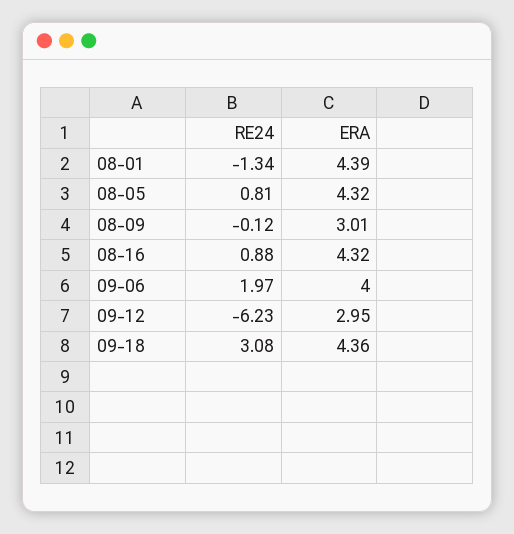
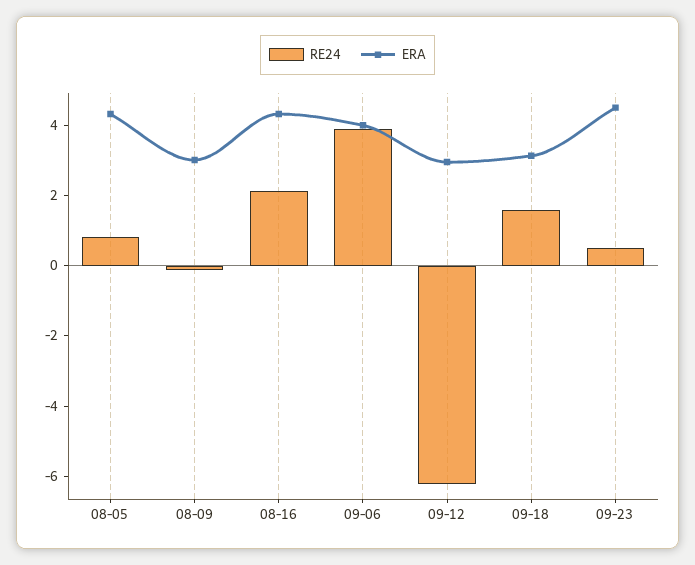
RE24, 08-01: -1.34 -> none
ERA, 08-01: 4.39 -> none
RE24, 08-16: 0.88 -> 2
RE24, 09-06: 1.97 -> 4
RE24, 09-18: 3.08 -> 1.5
ERA, 09-18: 4.36 -> 3
RE24, 09-23: none -> 0.5
ERA, 09-23: none -> 4.5

